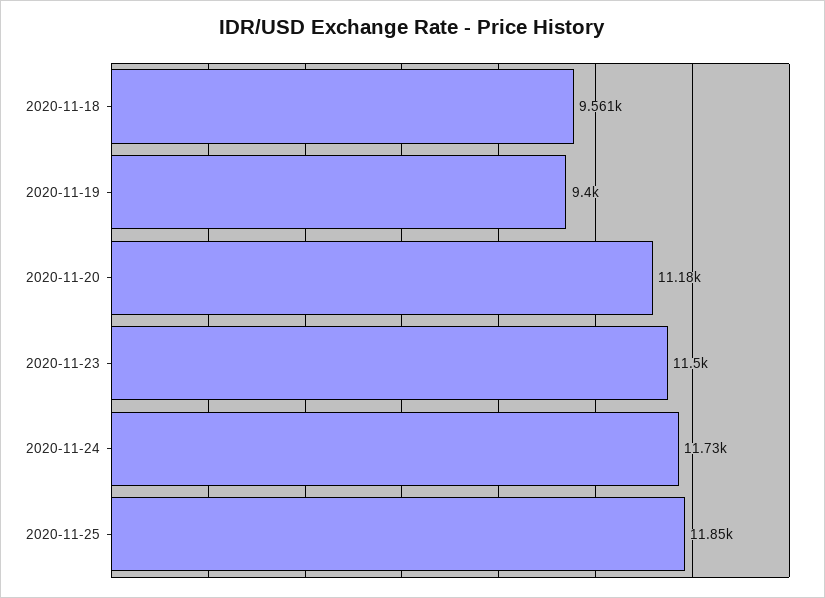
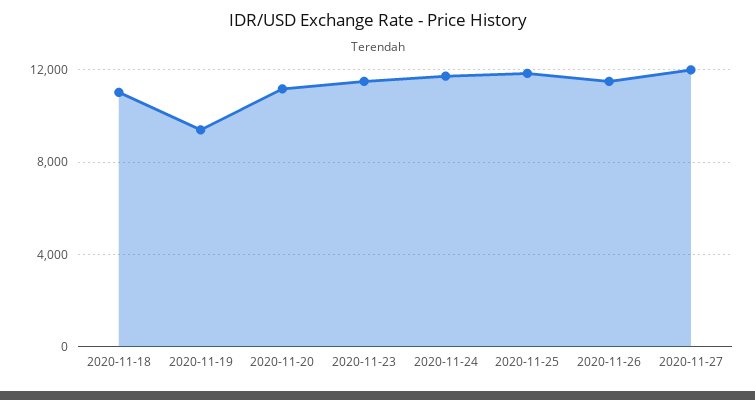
2020-11-18: 9561 -> 11000
2020-11-26: none -> 11500
2020-11-27: none -> 12000

